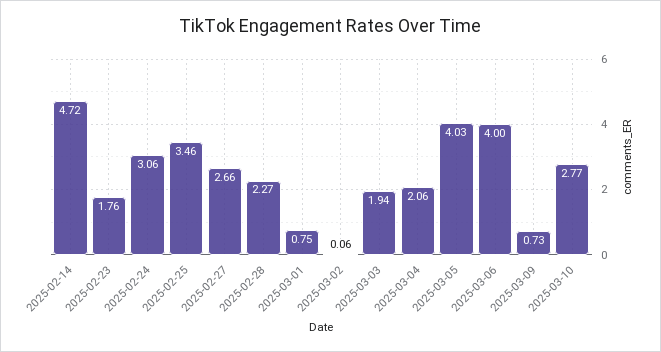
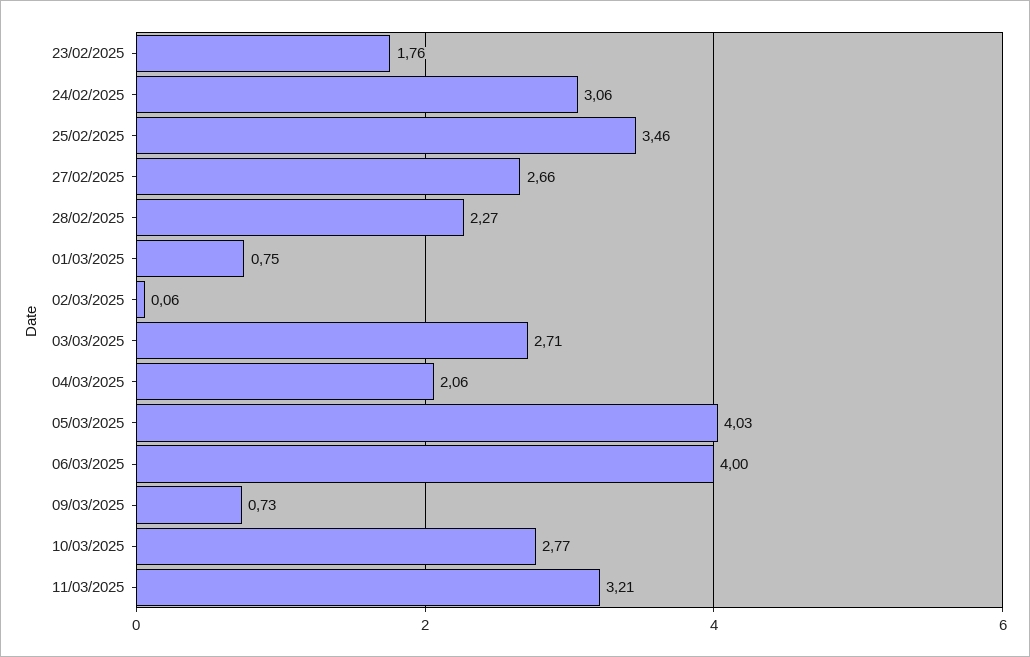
2025-02-14: 4.72 -> none
2025-03-03: 1.94 -> 2.71
11/03/2025: none -> 3.21

